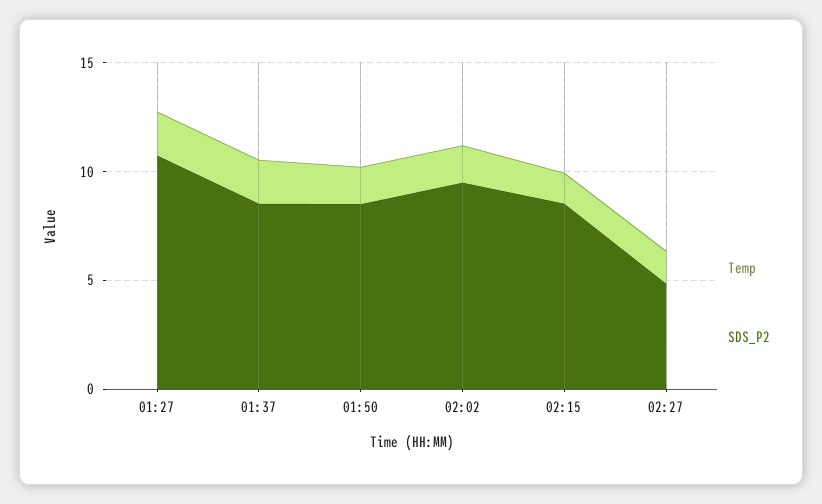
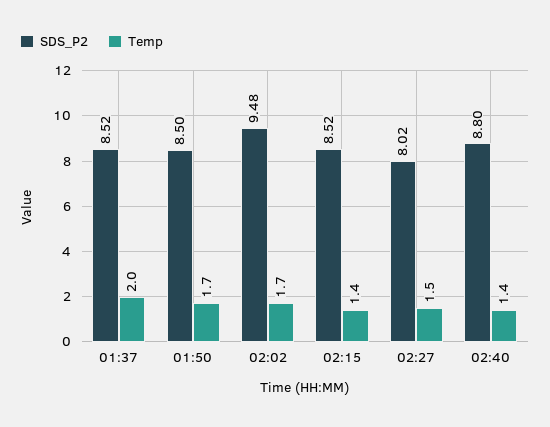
Temp, 01:27: 2 -> none
SDS_P2, 01:27: 11 -> none
SDS_P2, 02:27: 5 -> 8.02
SDS_P2, 02:40: none -> 8.8
Temp, 02:40: none -> 1.4

